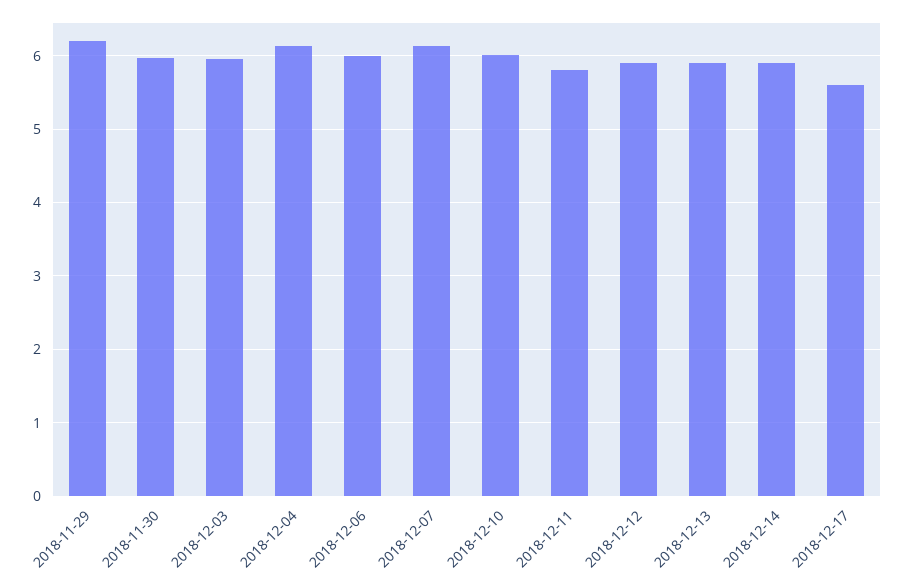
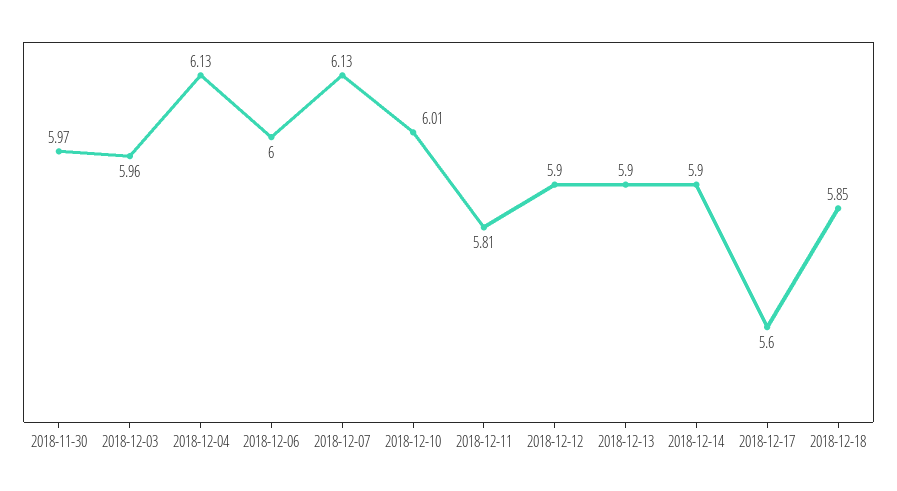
2018-11-29: 6.2 -> none
2018-12-18: none -> 5.85

